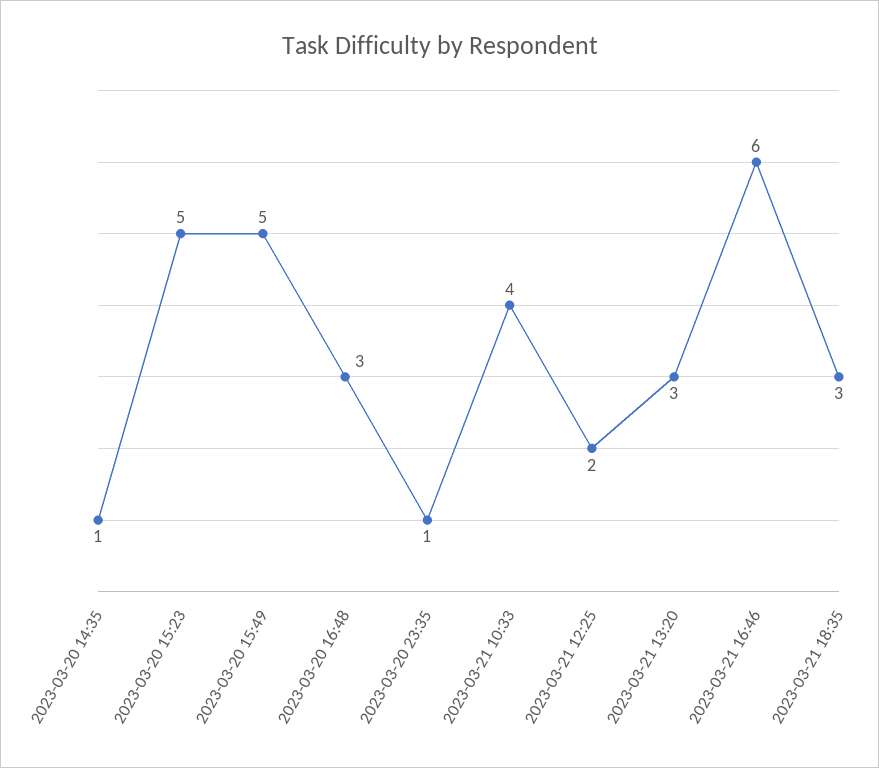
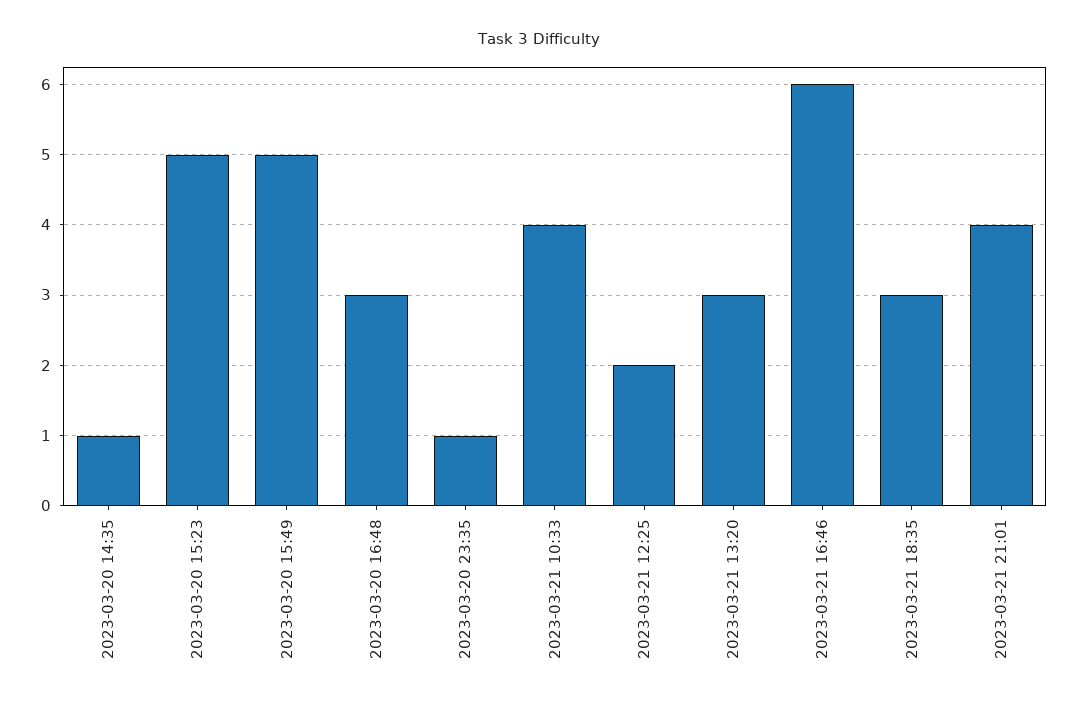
2023-03-21 21:01: none -> 4

